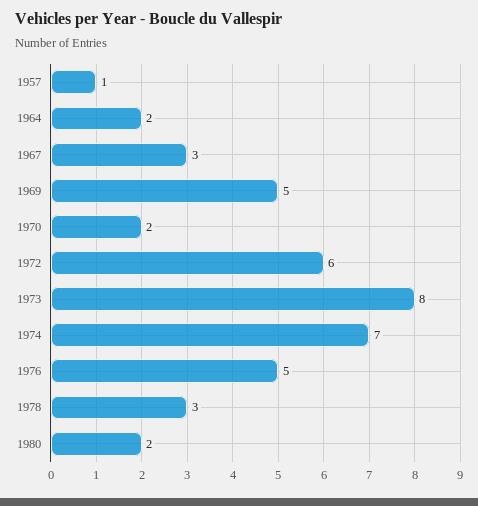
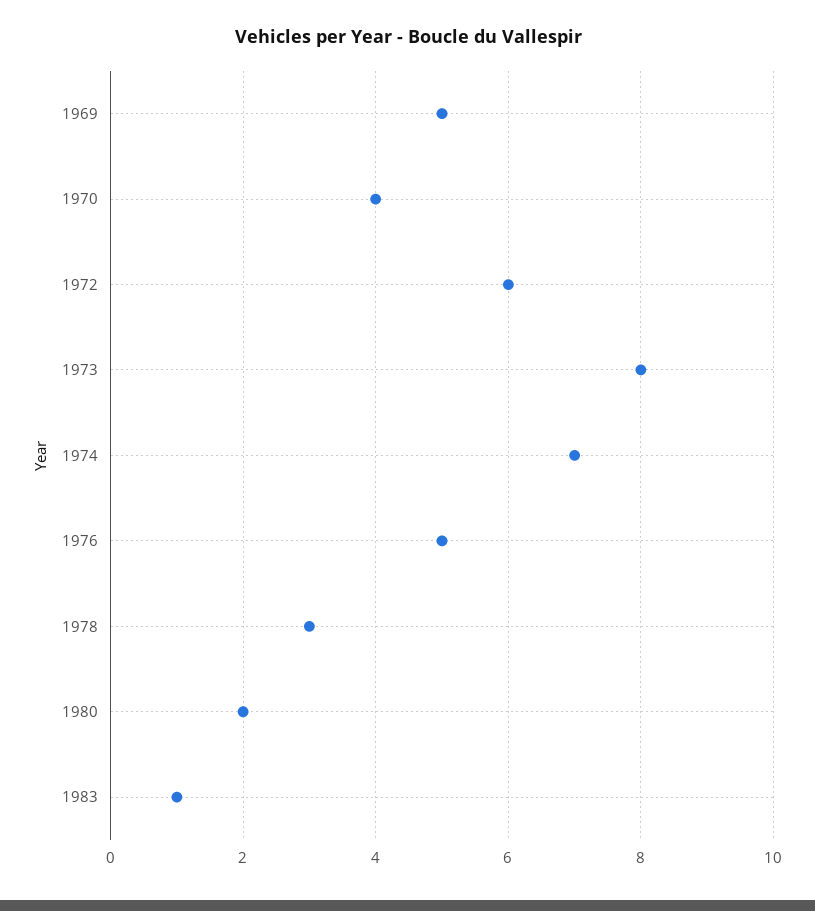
1957: 1 -> none
1964: 2 -> none
1967: 3 -> none
1970: 2 -> 4
1983: none -> 1

